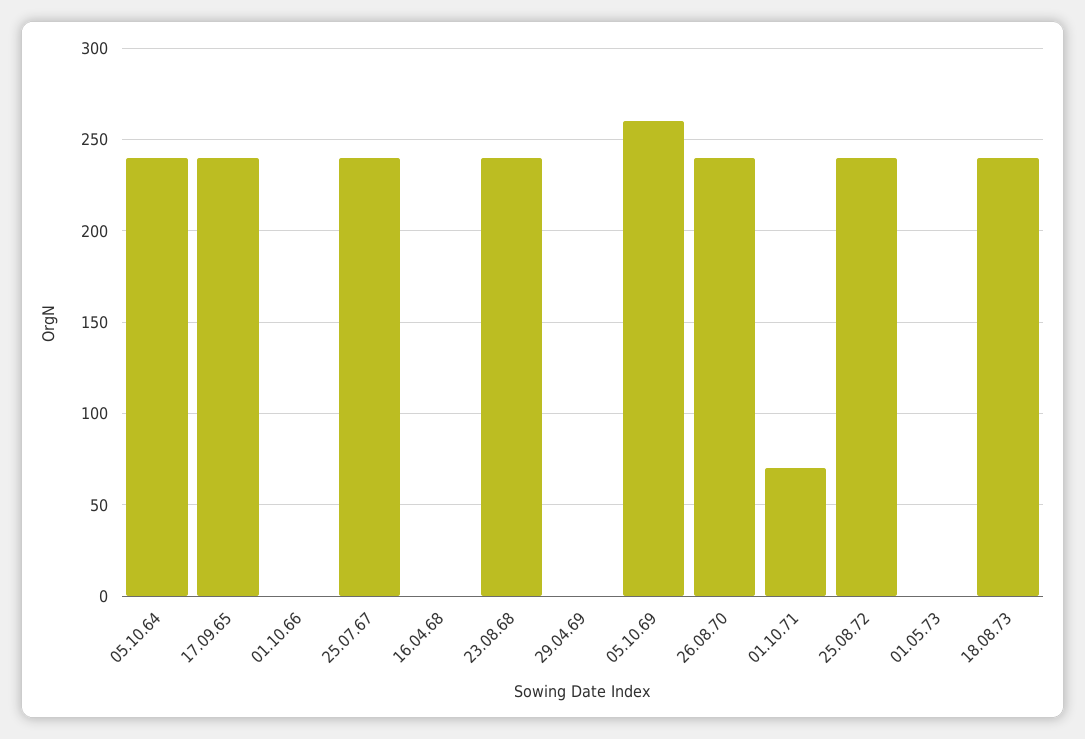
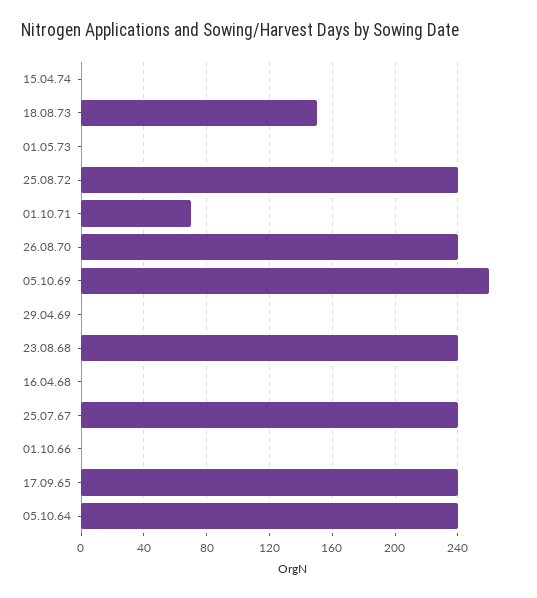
18.08.73: 240 -> 150
15.04.74: none -> 0

